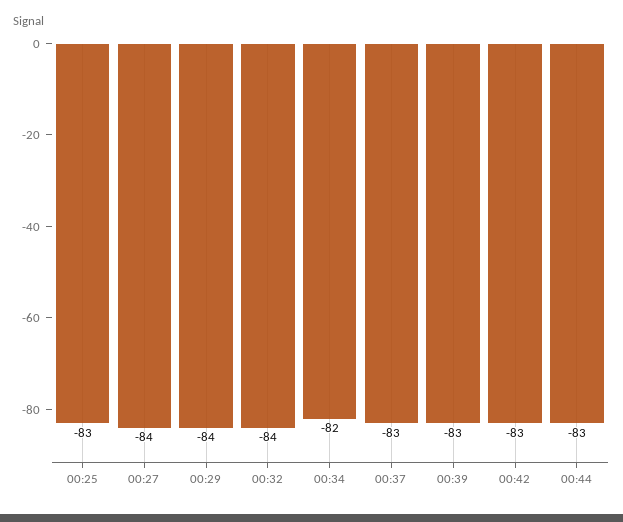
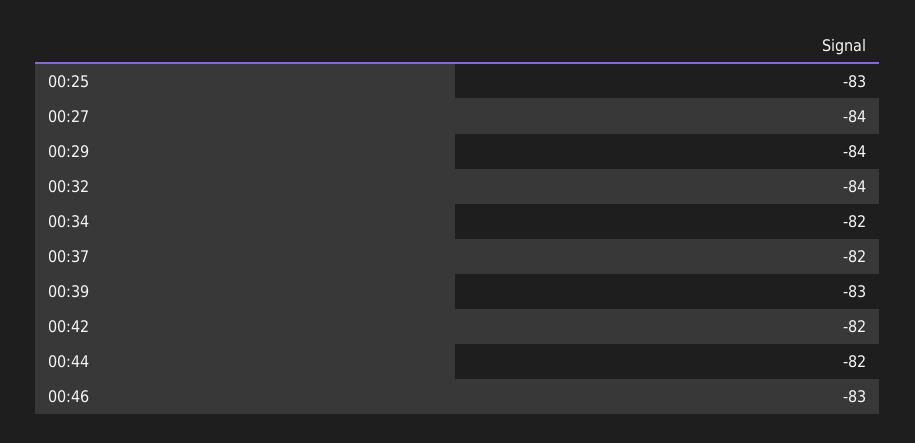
00:37: -83 -> -82
00:42: -83 -> -82
00:44: -83 -> -82
00:46: none -> -83

